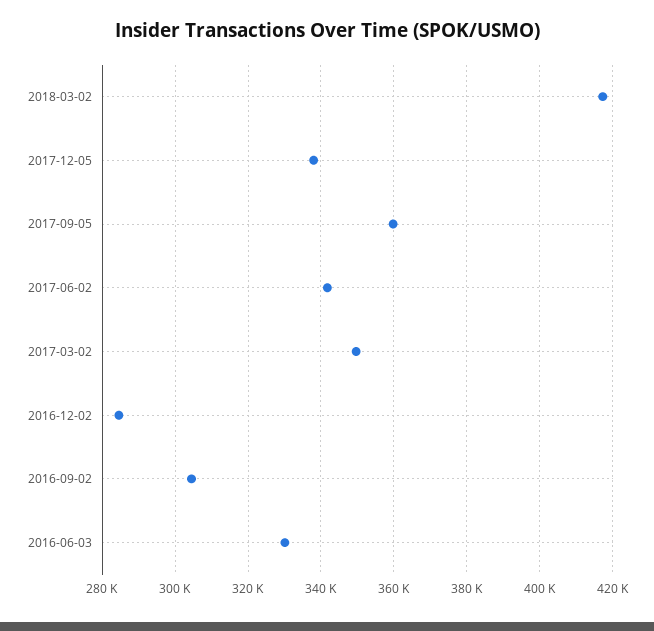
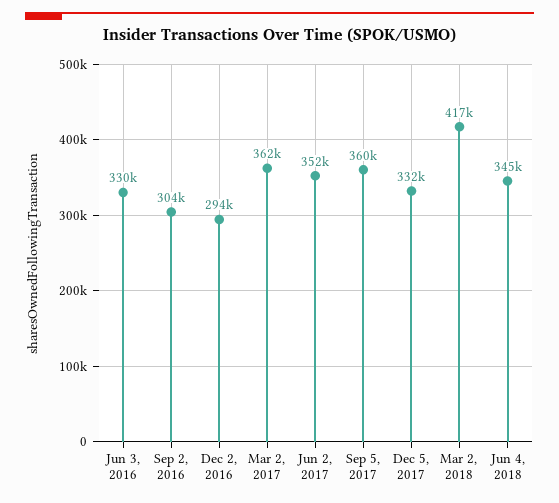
2017-12-05: 338000 -> 332000
2017-06-02: 342000 -> 352000
2017-03-02: 350000 -> 362000
2016-12-02: 284000 -> 294000
Jun 4, 2018: none -> 345000

